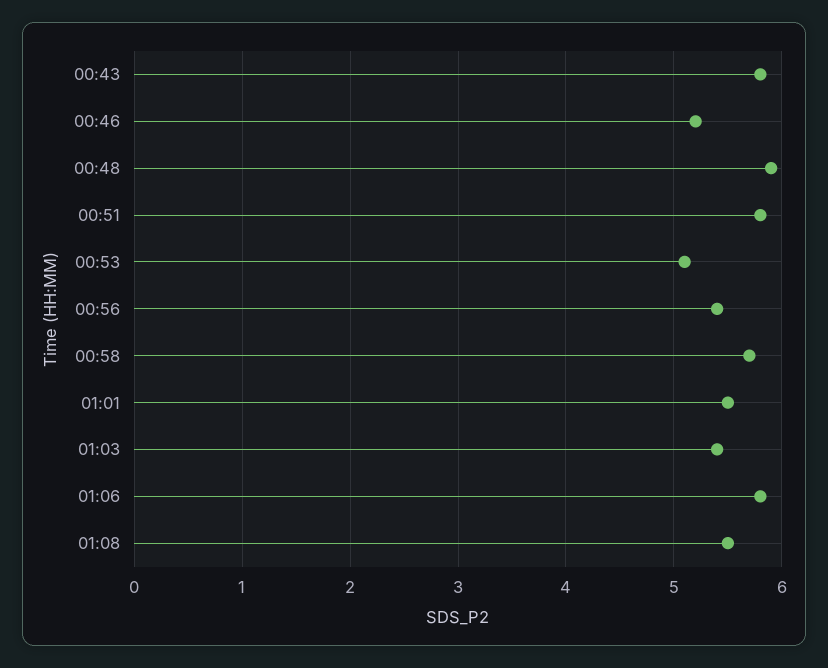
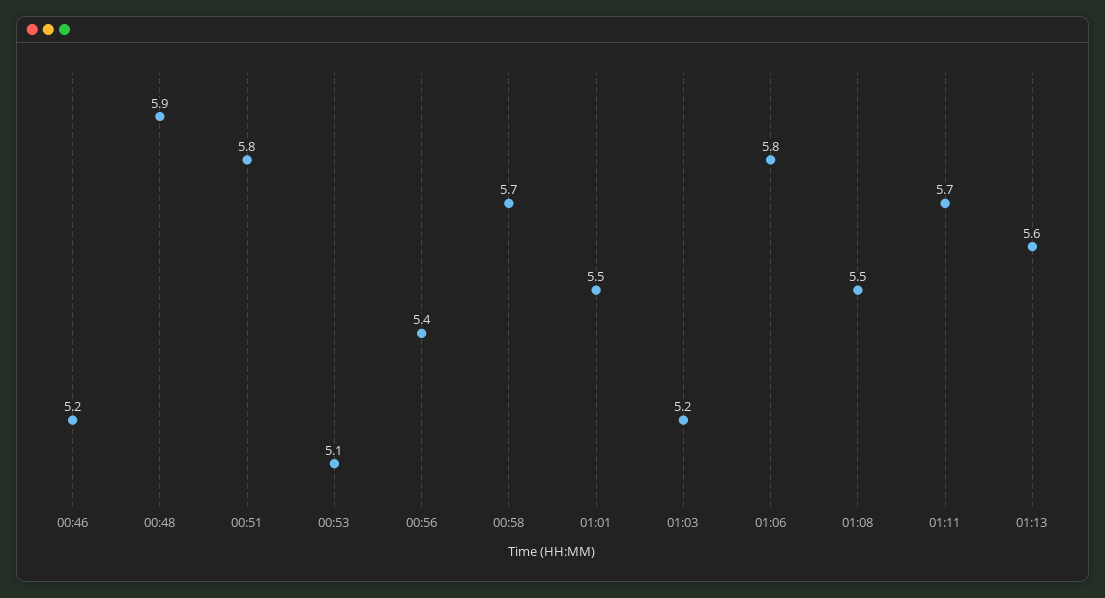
00:43: 5.8 -> none
01:03: 5.4 -> 5.2
01:11: none -> 5.7
01:13: none -> 5.6

